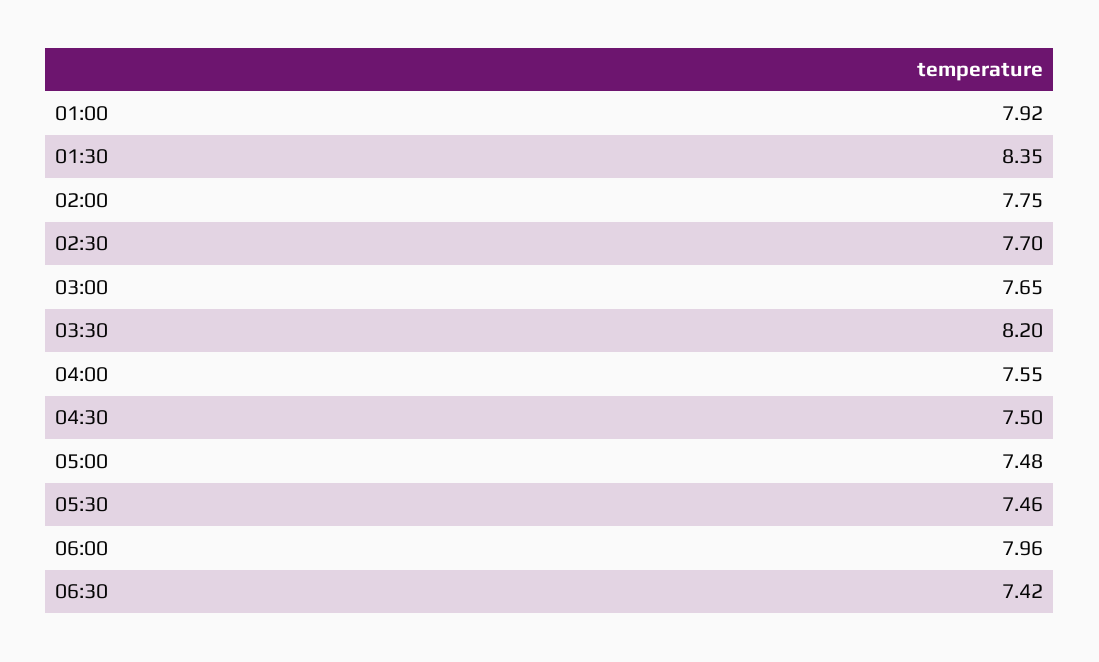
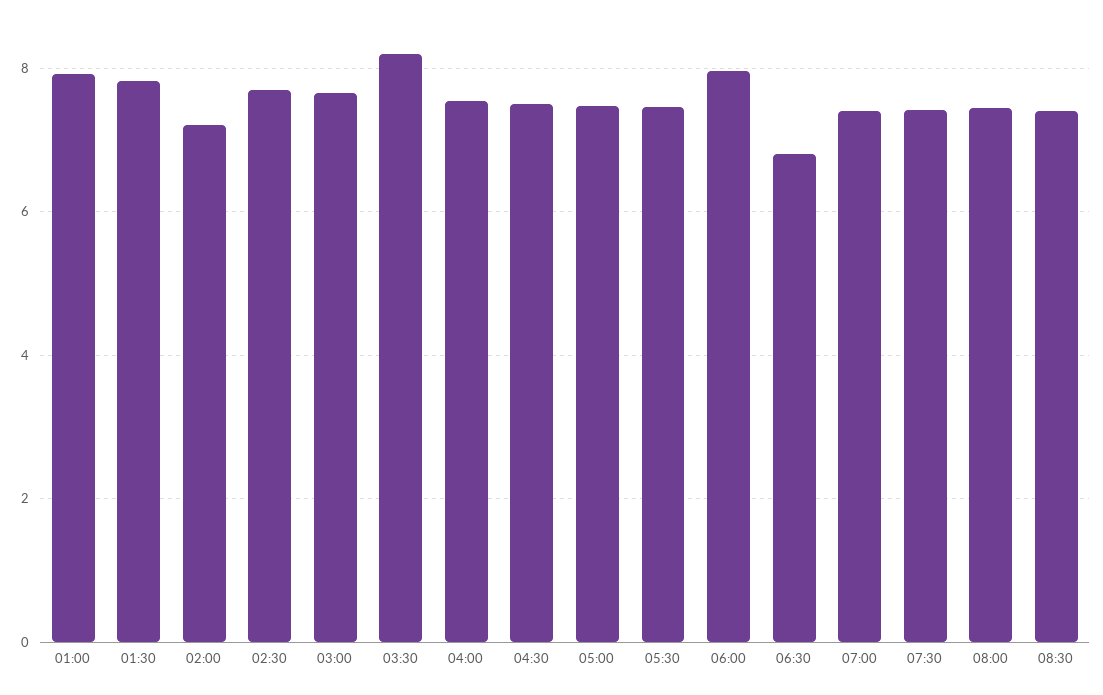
01:30: 8.35 -> 7.8
02:00: 7.75 -> 7.2
06:30: 7.42 -> 6.8
07:00: none -> 7.4
07:30: none -> 7.4
08:00: none -> 7.4
08:30: none -> 7.4

